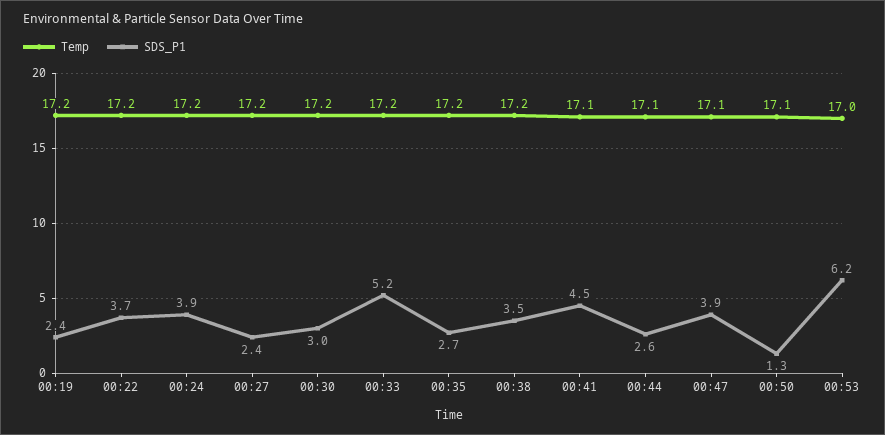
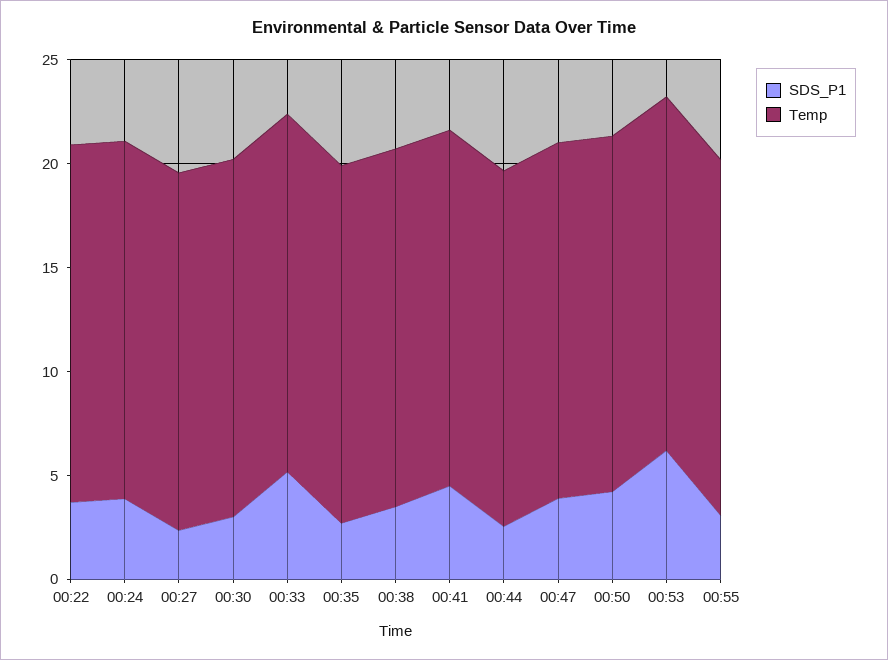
Temp, 00:19: 17.2 -> none
SDS_P1, 00:19: 2.4 -> none
SDS_P1, 00:50: 1.3 -> 4
SDS_P1, 00:55: none -> 3
Temp, 00:55: none -> 17

